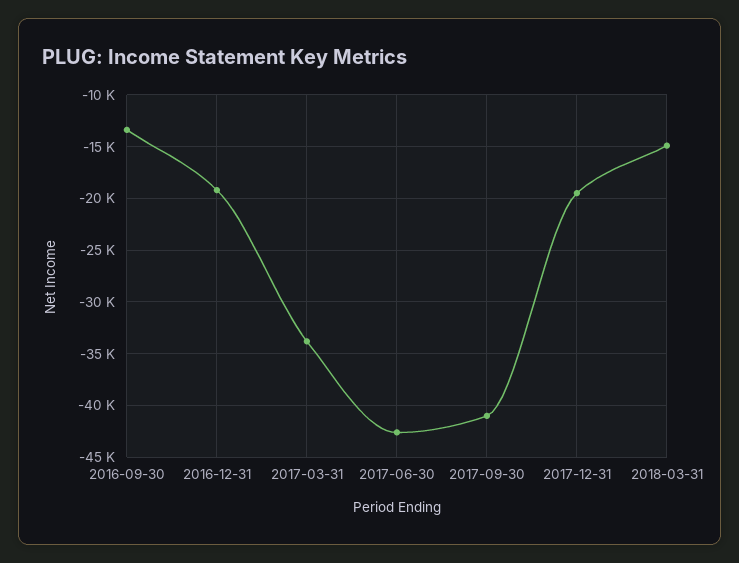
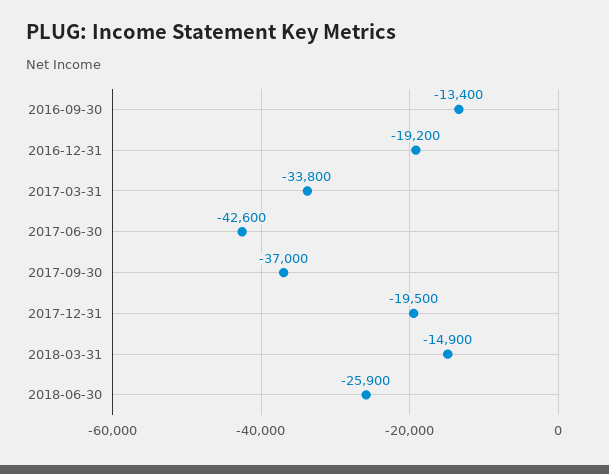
2017-09-30: -41000 -> -37000
2018-06-30: none -> -25900

